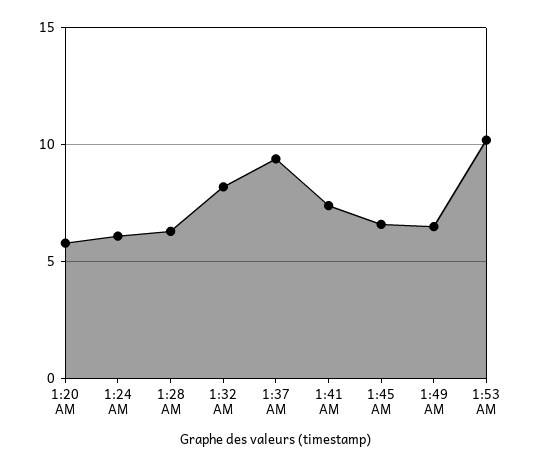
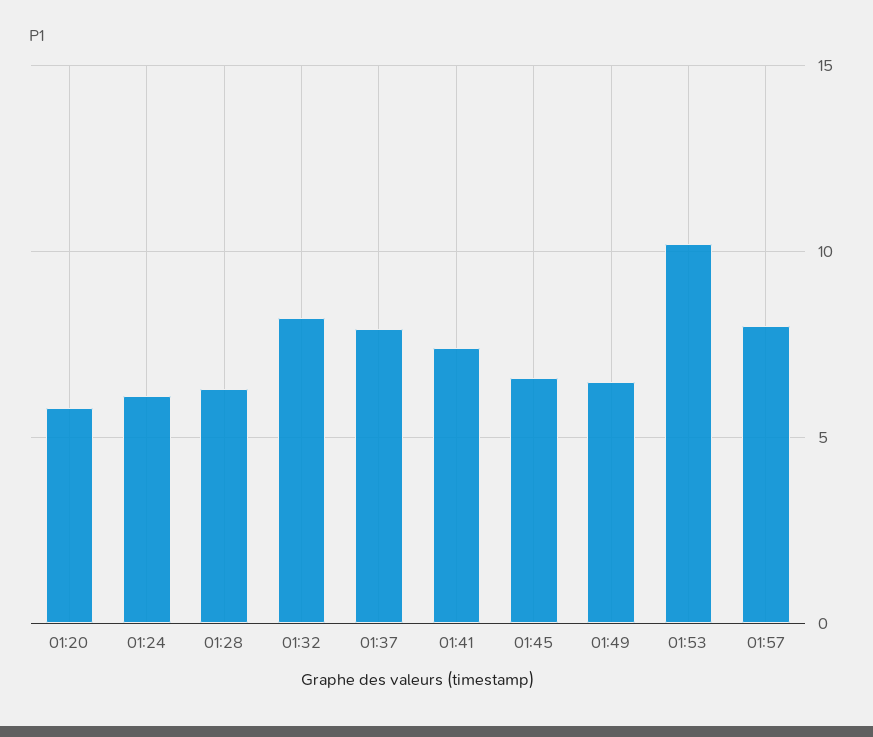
1:37 AM: 9.5 -> 8
01:57: none -> 8

